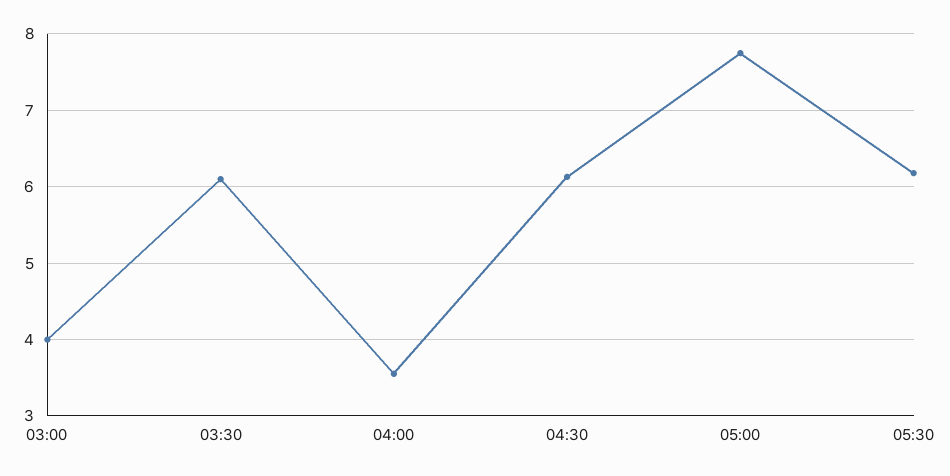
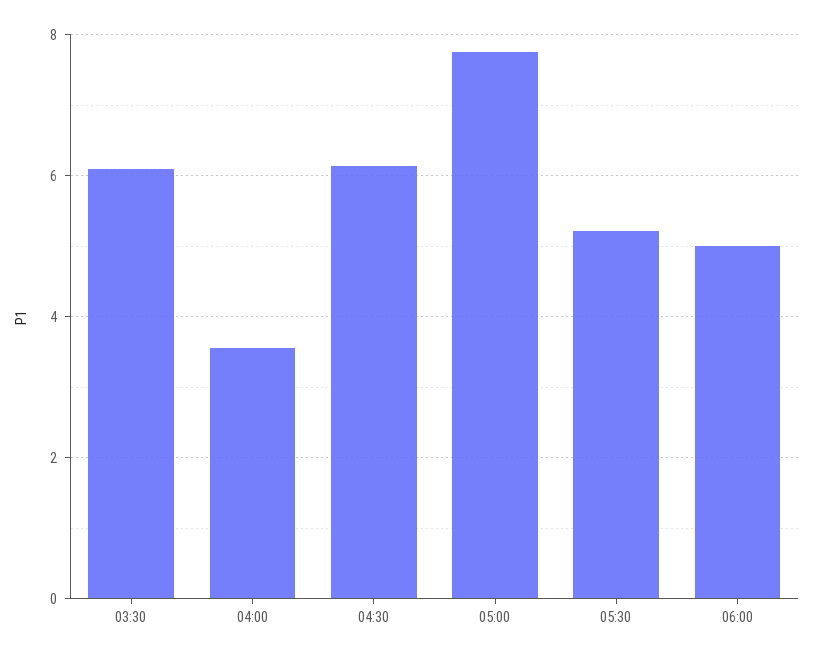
03:00: 4 -> none
05:30: 6.2 -> 5.2
06:00: none -> 5

